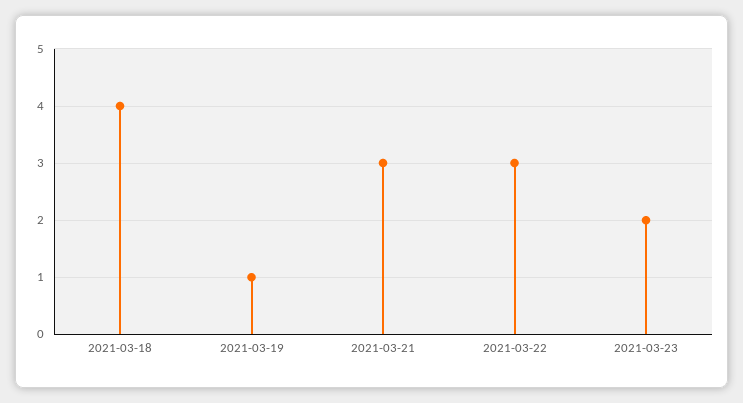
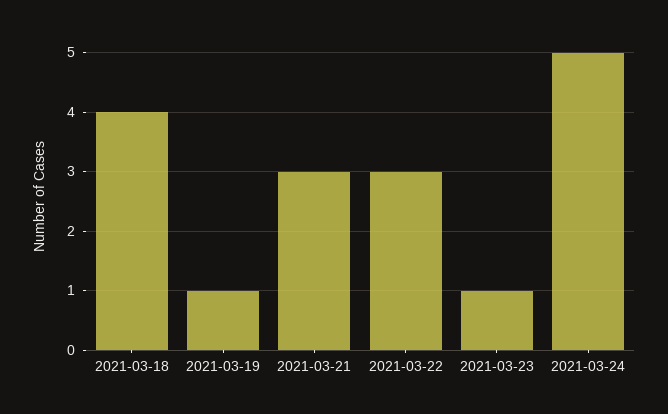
2021-03-23: 2 -> 1
2021-03-24: none -> 5

